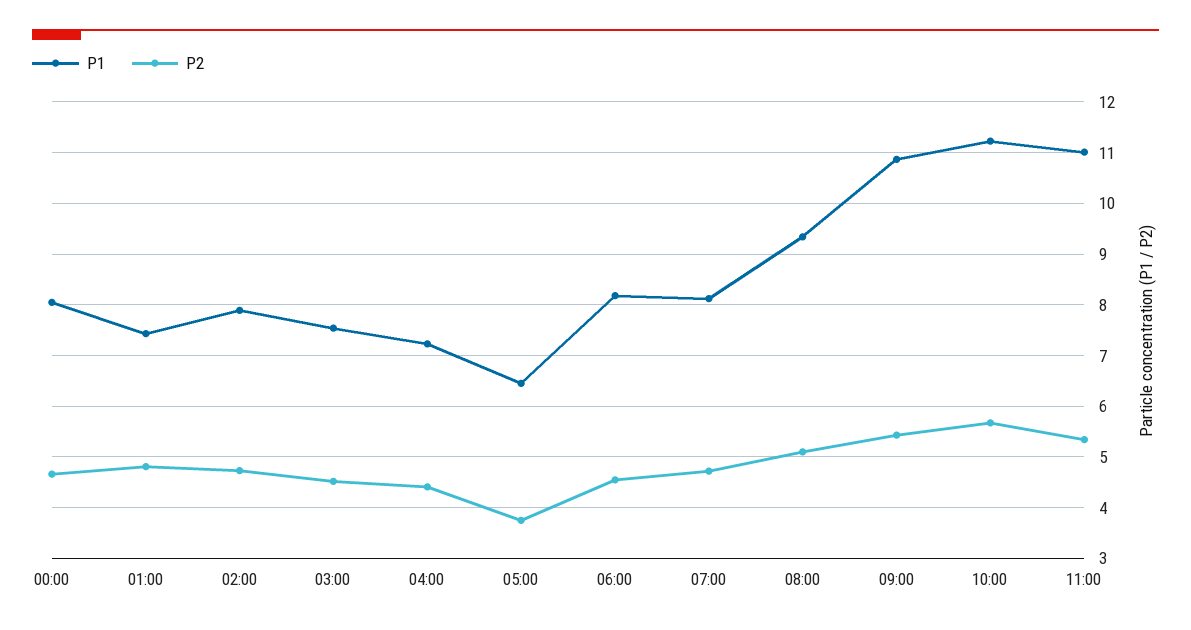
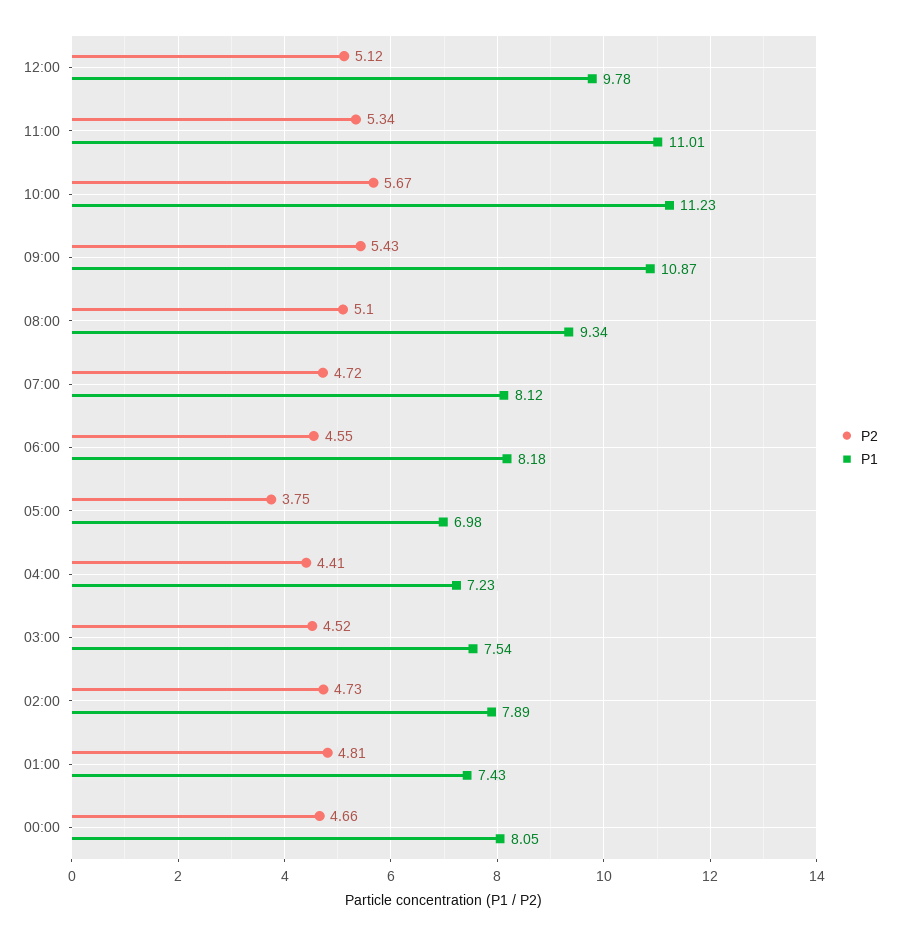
P1, 05:00: 6.4 -> 6.98
P2, 12:00: none -> 5.12
P1, 12:00: none -> 9.78

